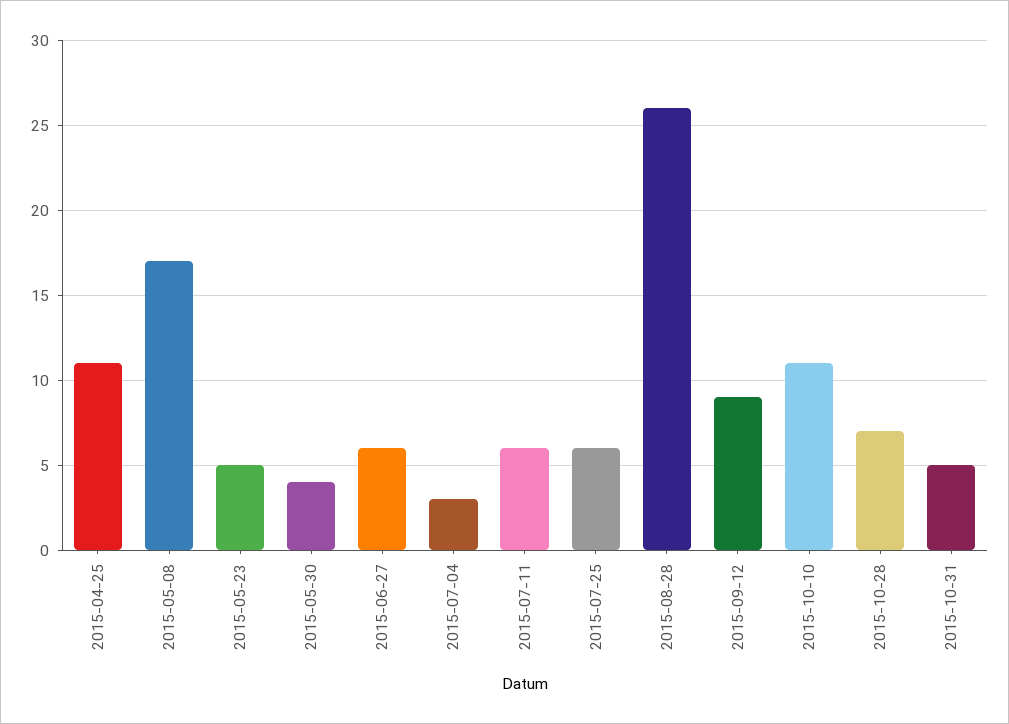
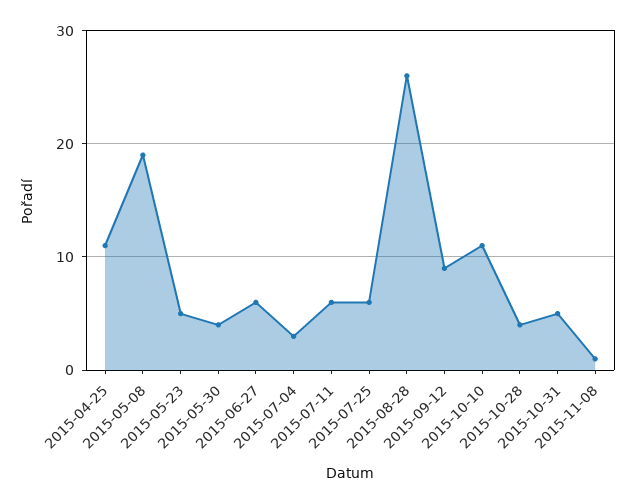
2015-05-08: 17 -> 19
2015-10-28: 7 -> 4
2015-11-08: none -> 1

